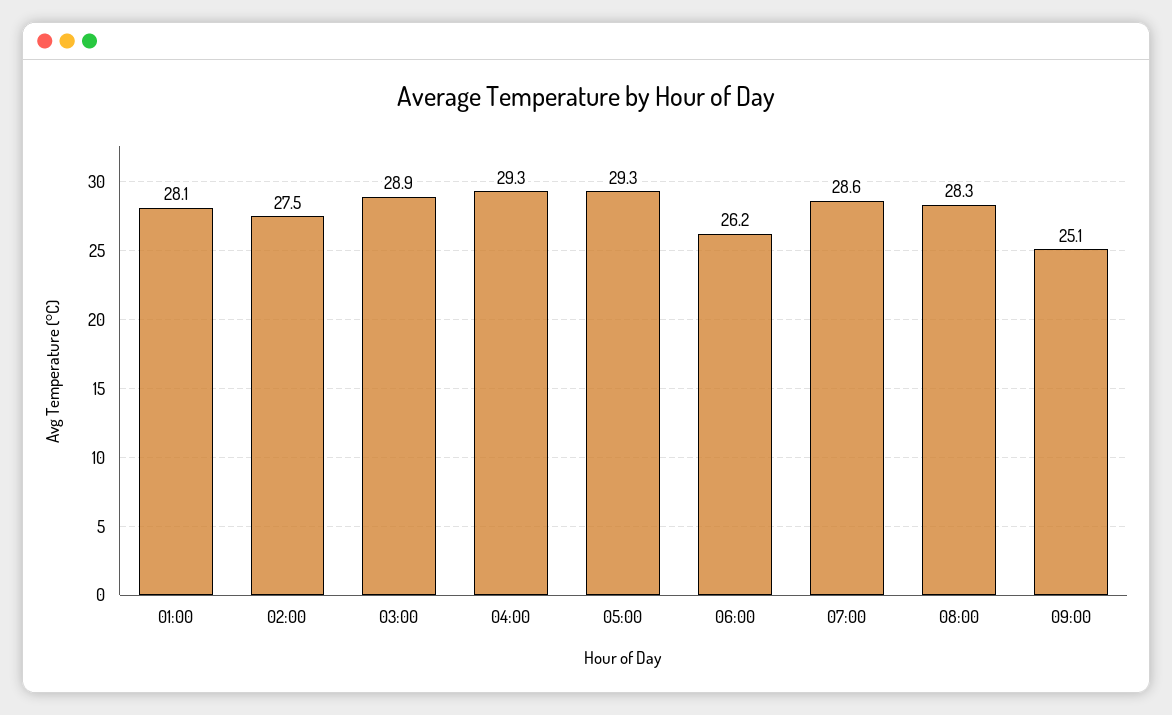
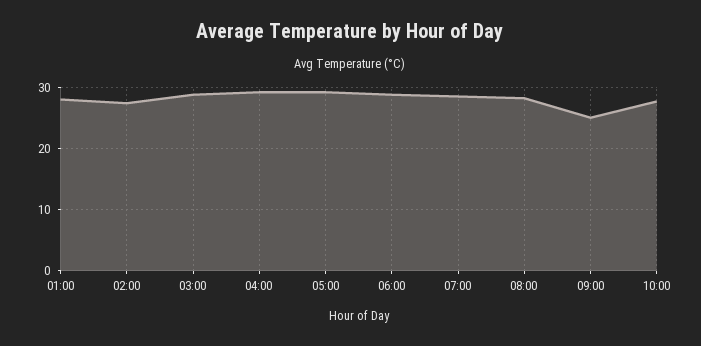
06:00: 26.2 -> 29
10:00: none -> 28

